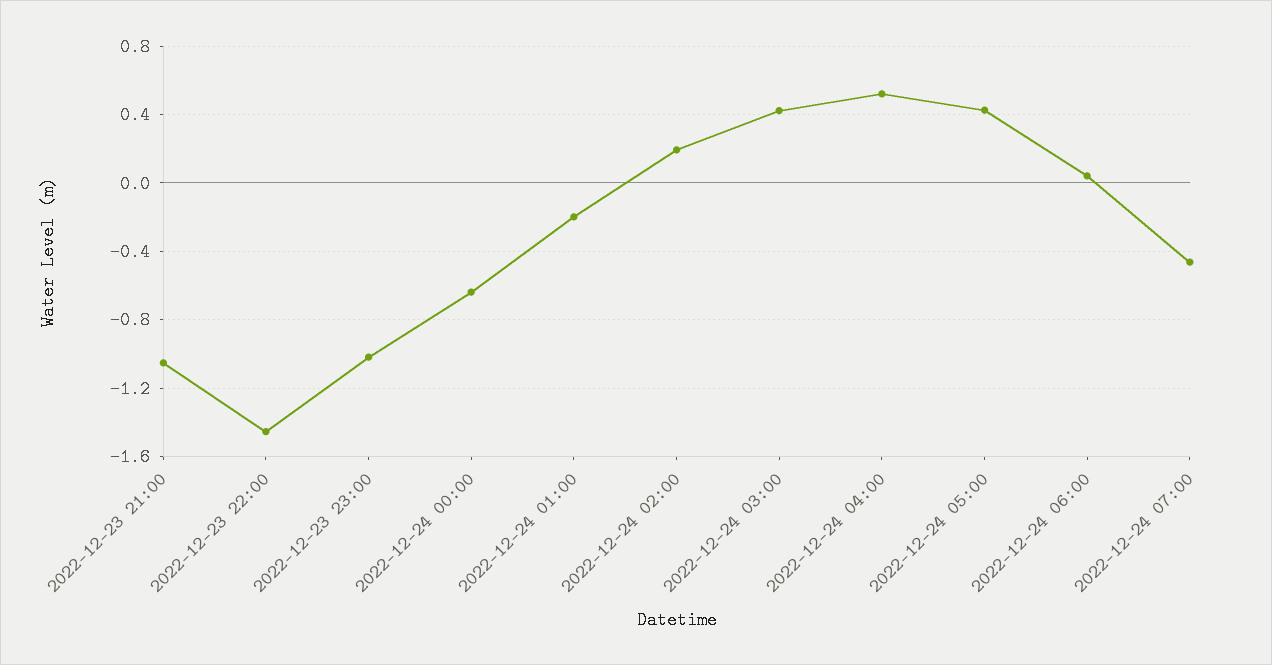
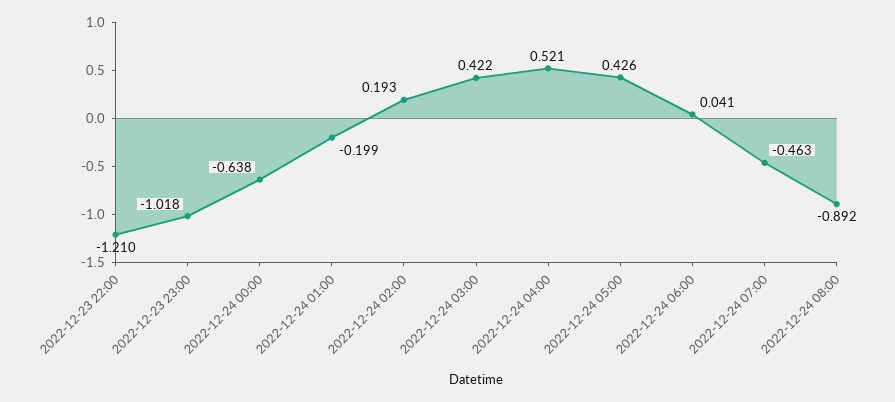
2022-12-23 21:00: -1.05 -> none
2022-12-23 22:00: -1.45 -> -1.21
2022-12-24 08:00: none -> -0.892

